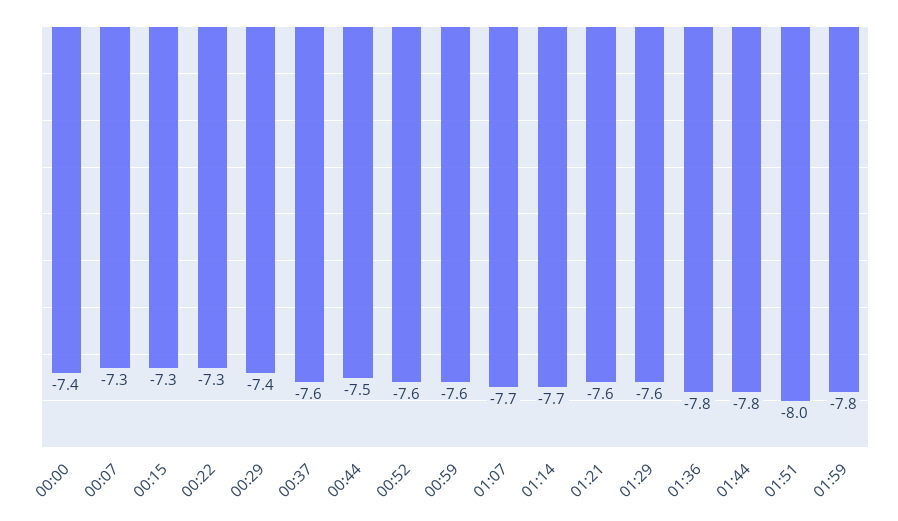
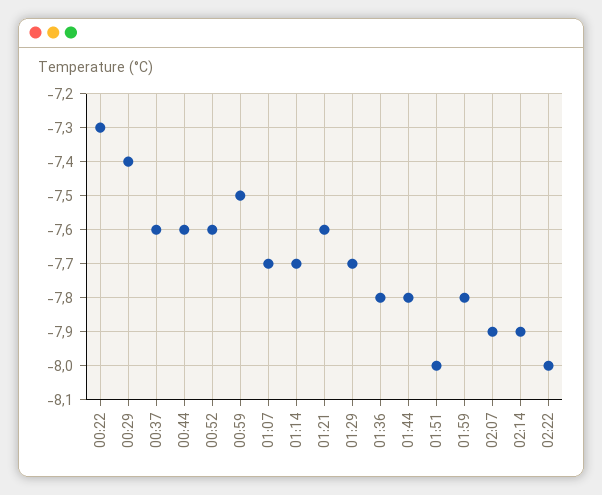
00:00: -7.4 -> none
00:07: -7.3 -> none
00:15: -7.3 -> none
00:44: -7.5 -> -7.6
00:59: -7.6 -> -7.5
01:29: -7.6 -> -7.7
02:07: none -> -7.9
02:14: none -> -7.9
02:22: none -> -8

